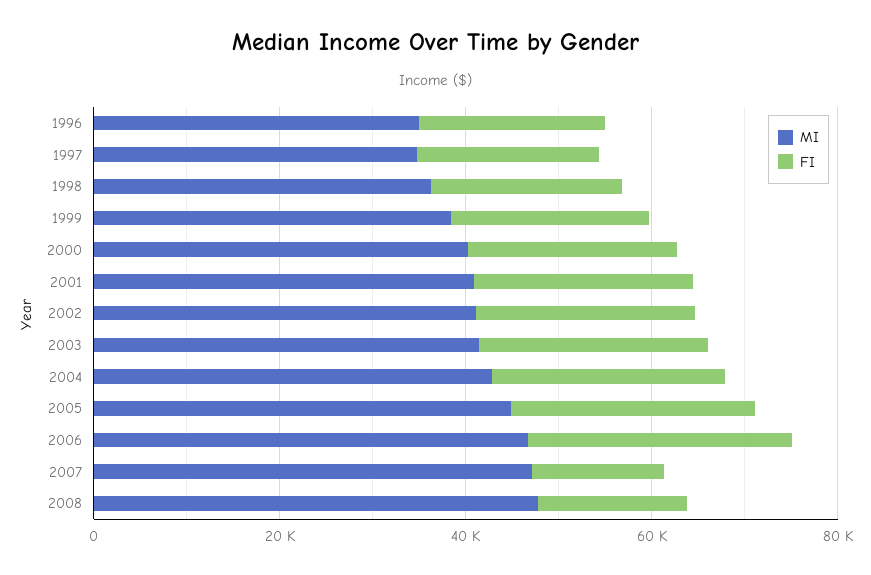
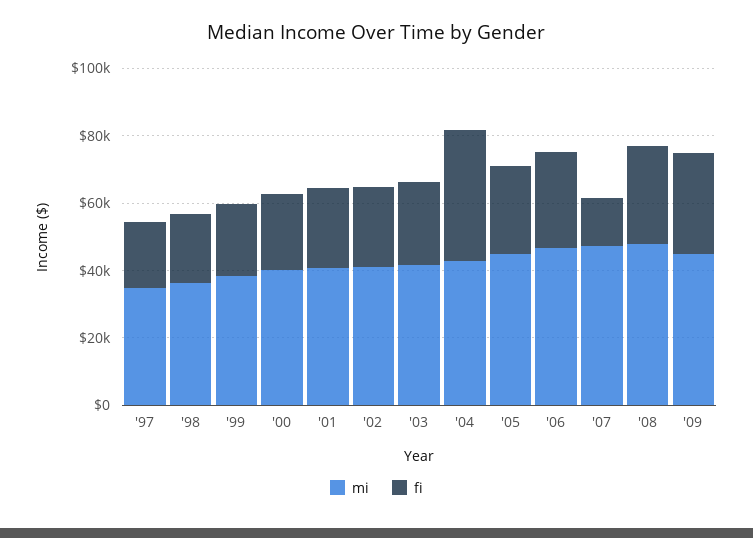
MI, 1996: 35000 -> none
FI, 1996: 20000 -> none
FI, 2004: 25000 -> 40000
FI, 2008: 15000 -> 30000
MI, '09: none -> 45000
FI, '09: none -> 30000

